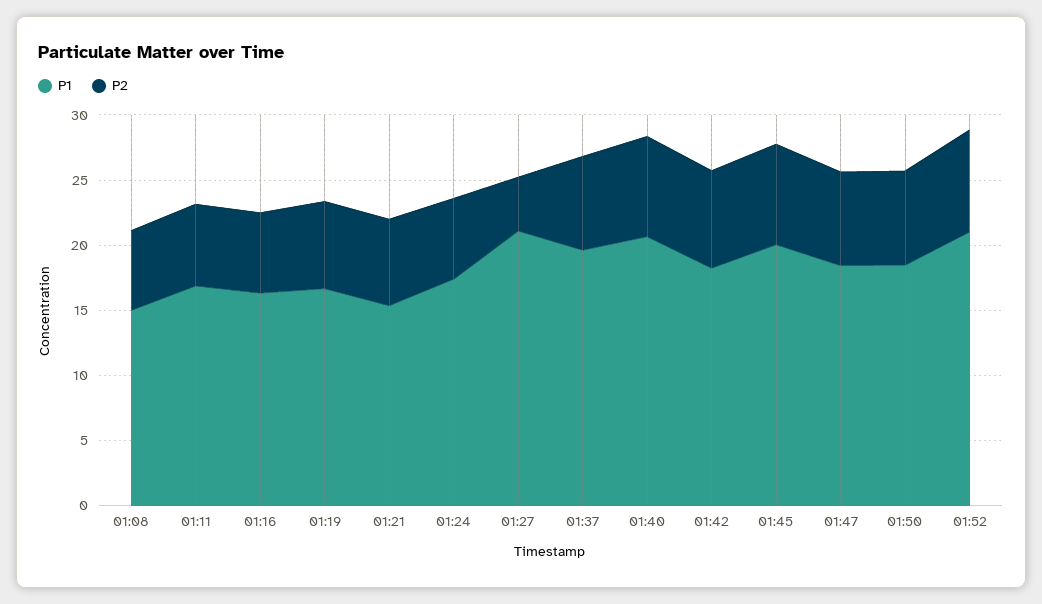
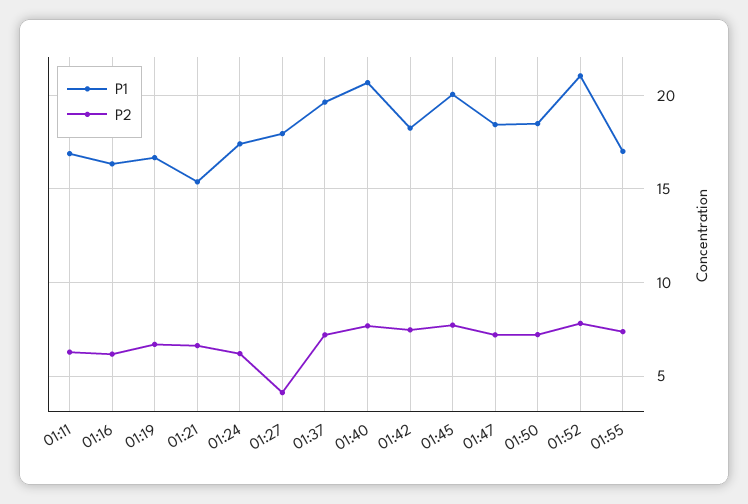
P1, 01:08: 15 -> none
P2, 01:08: 6 -> none
P1, 01:27: 21 -> 18
P1, 01:55: none -> 17
P2, 01:55: none -> 7.5

